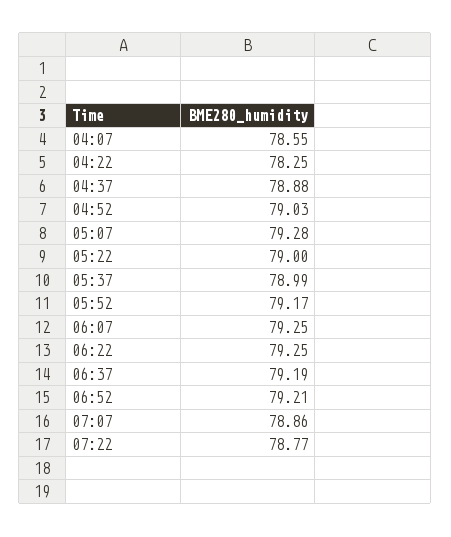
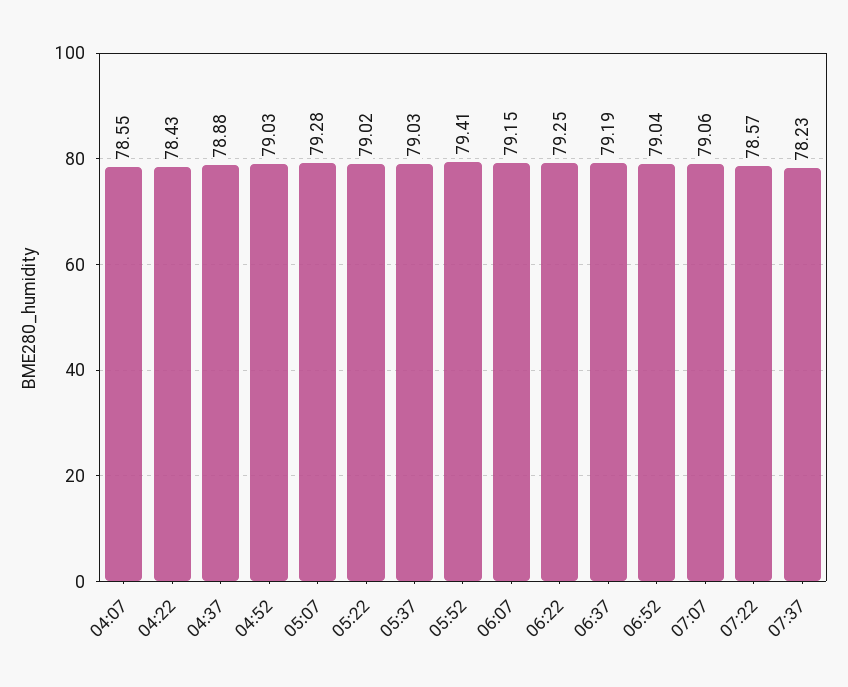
04:22: 78.25 -> 78.43
05:22: 79 -> 79.02
05:37: 78.99 -> 79.03
05:52: 79.17 -> 79.41
06:07: 79.25 -> 79.15
06:52: 79.21 -> 79.04
07:07: 78.86 -> 79.06
07:22: 78.77 -> 78.57
07:37: none -> 78.23

